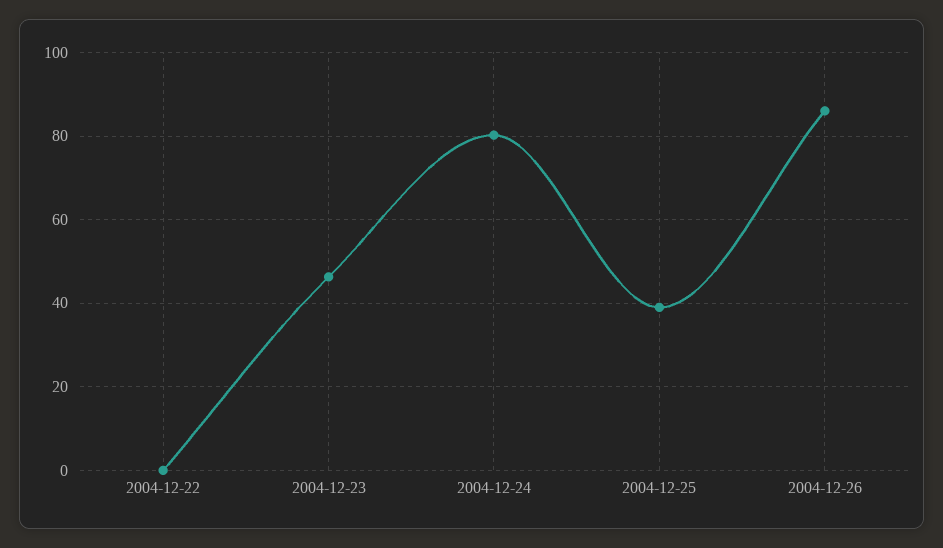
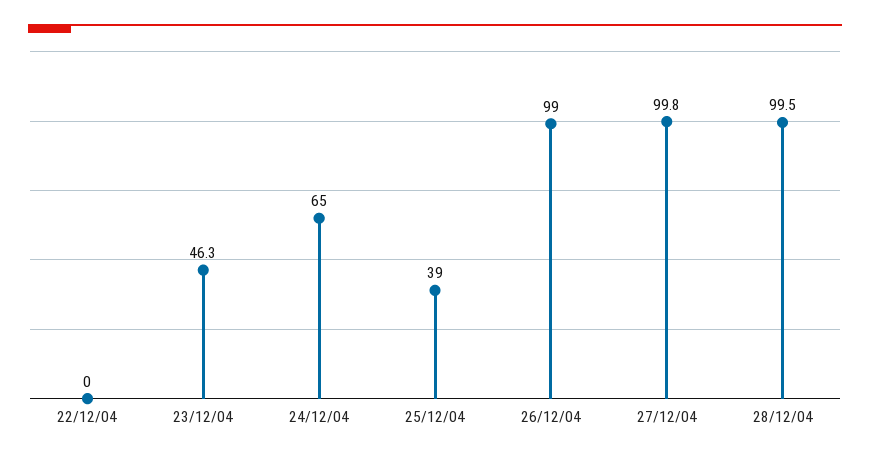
2004-12-24: 80 -> 65
2004-12-26: 86 -> 99
27/12/04: none -> 99.8
28/12/04: none -> 99.5

